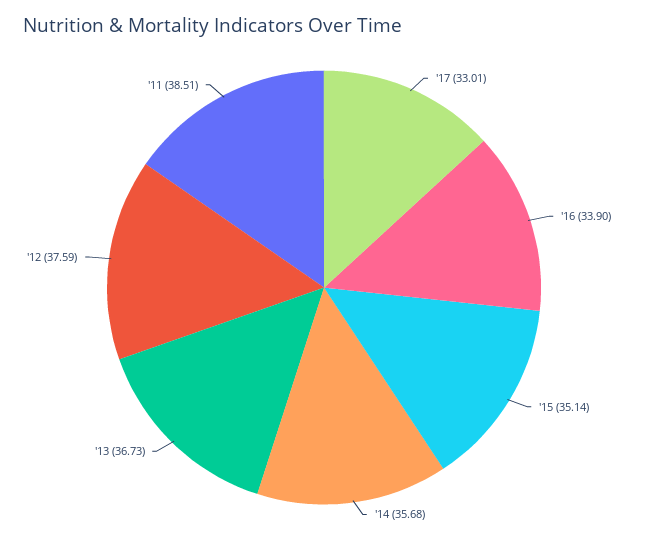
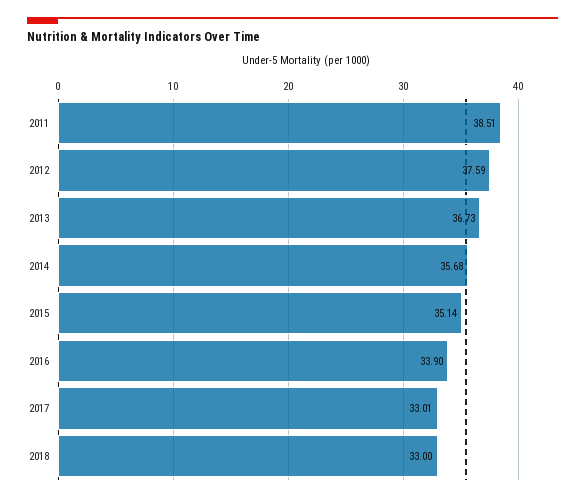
2018: none -> 33

